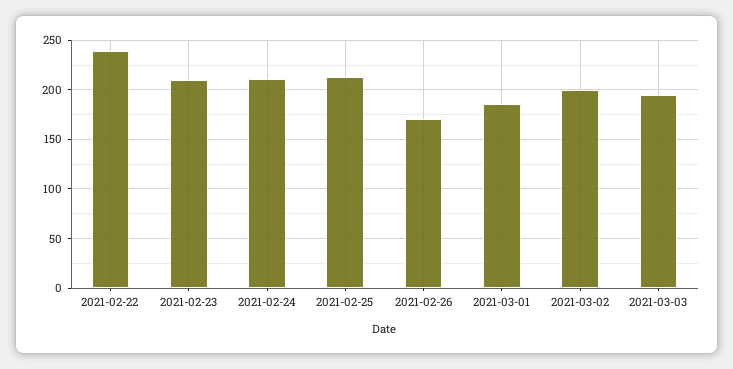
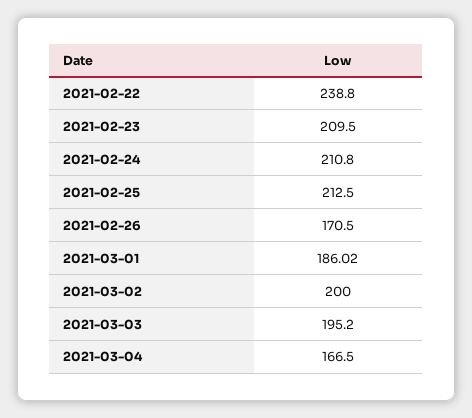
2021-03-04: none -> 166.5

